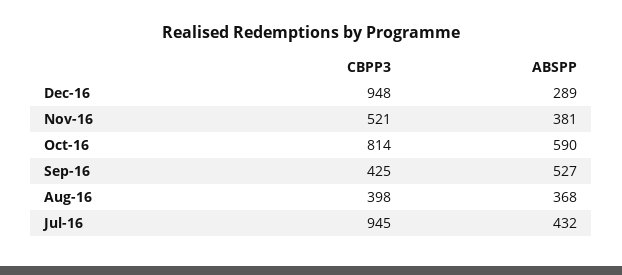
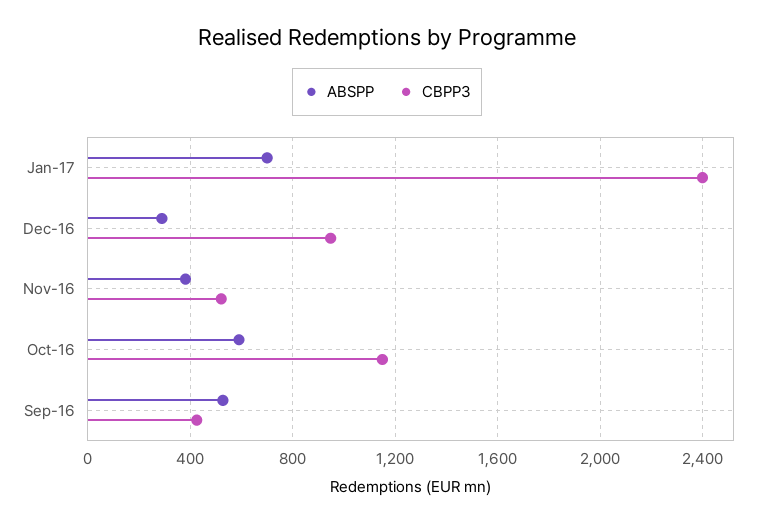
CBPP3, Oct-16: 814 -> 1150
CBPP3, Aug-16: 398 -> none
ABSPP, Aug-16: 368 -> none
CBPP3, Jul-16: 945 -> none
ABSPP, Jul-16: 432 -> none
ABSPP, Jan-17: none -> 700
CBPP3, Jan-17: none -> 2400

